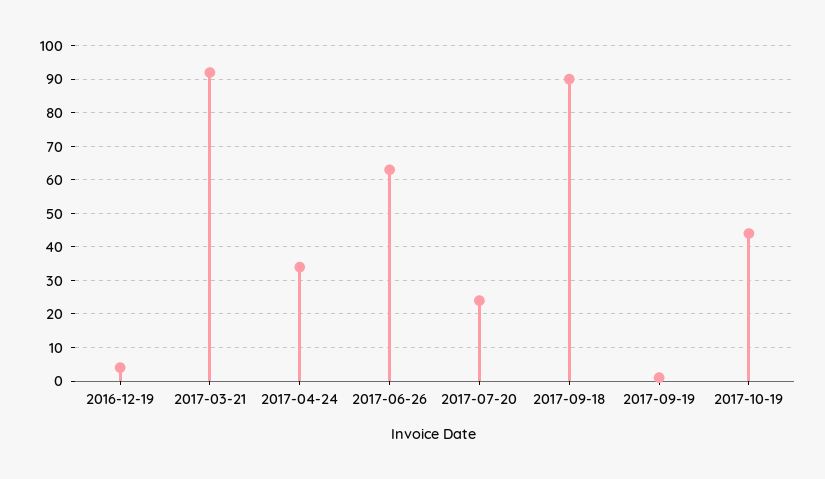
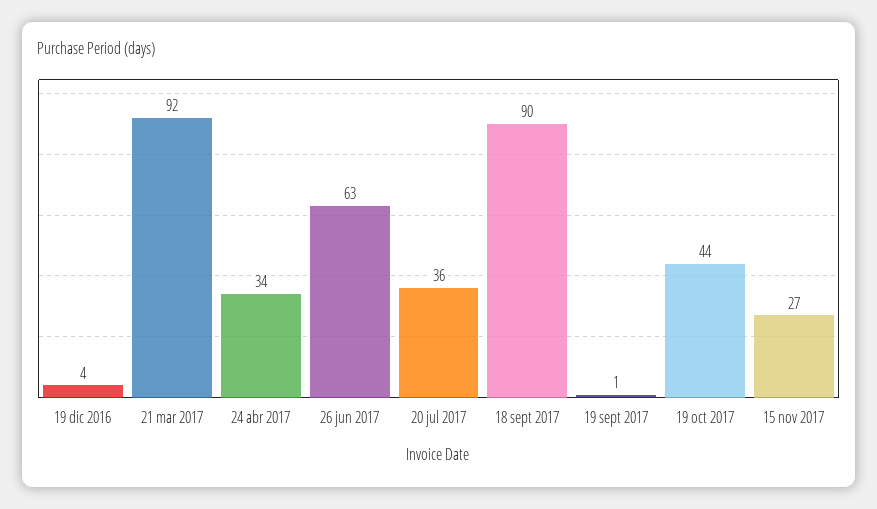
2017-07-20: 25 -> 36
15 nov 2017: none -> 27

